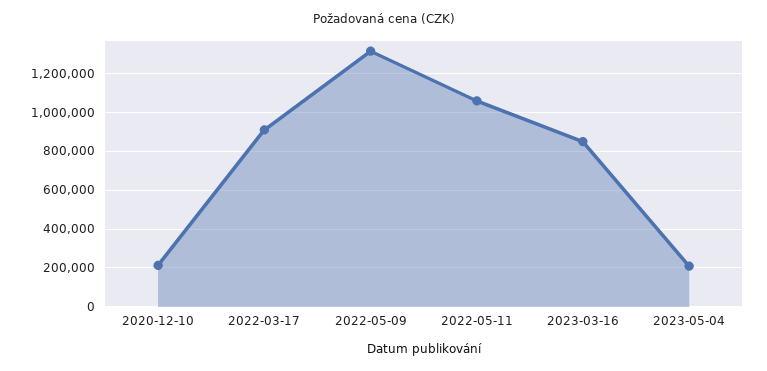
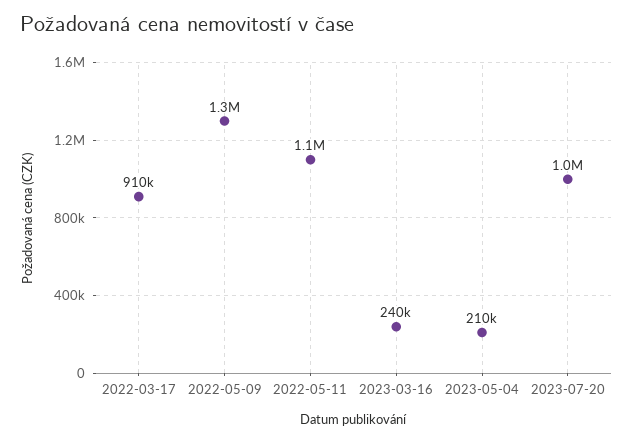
2020-12-10: 200000 -> none
2023-03-16: 850000 -> 240000
2023-07-20: none -> 1000000

